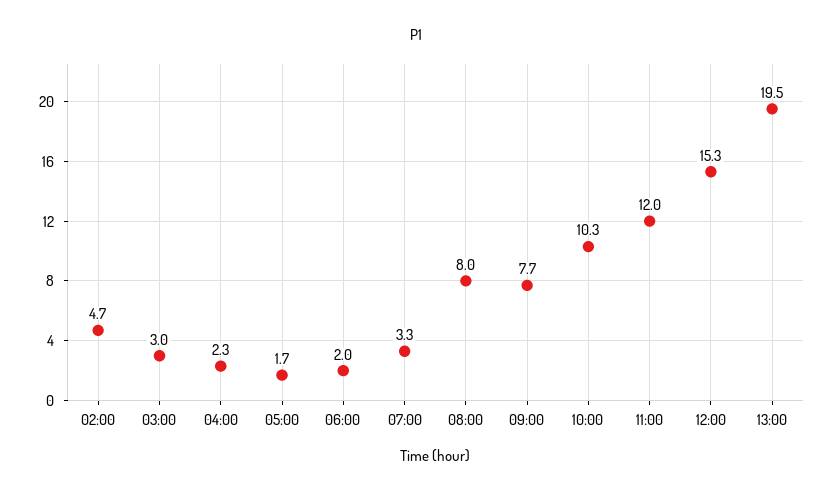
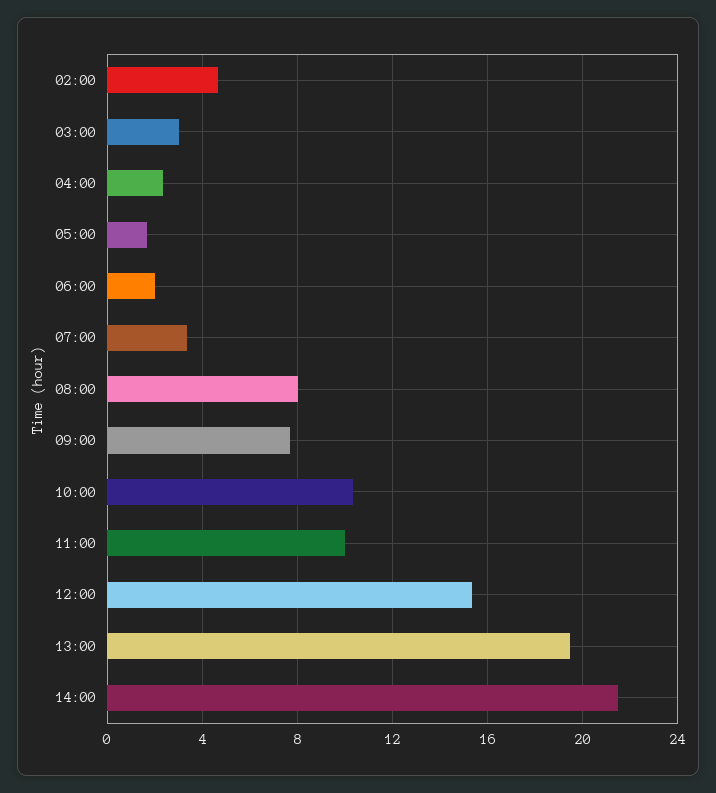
11:00: 12 -> 10
14:00: none -> 21.5

